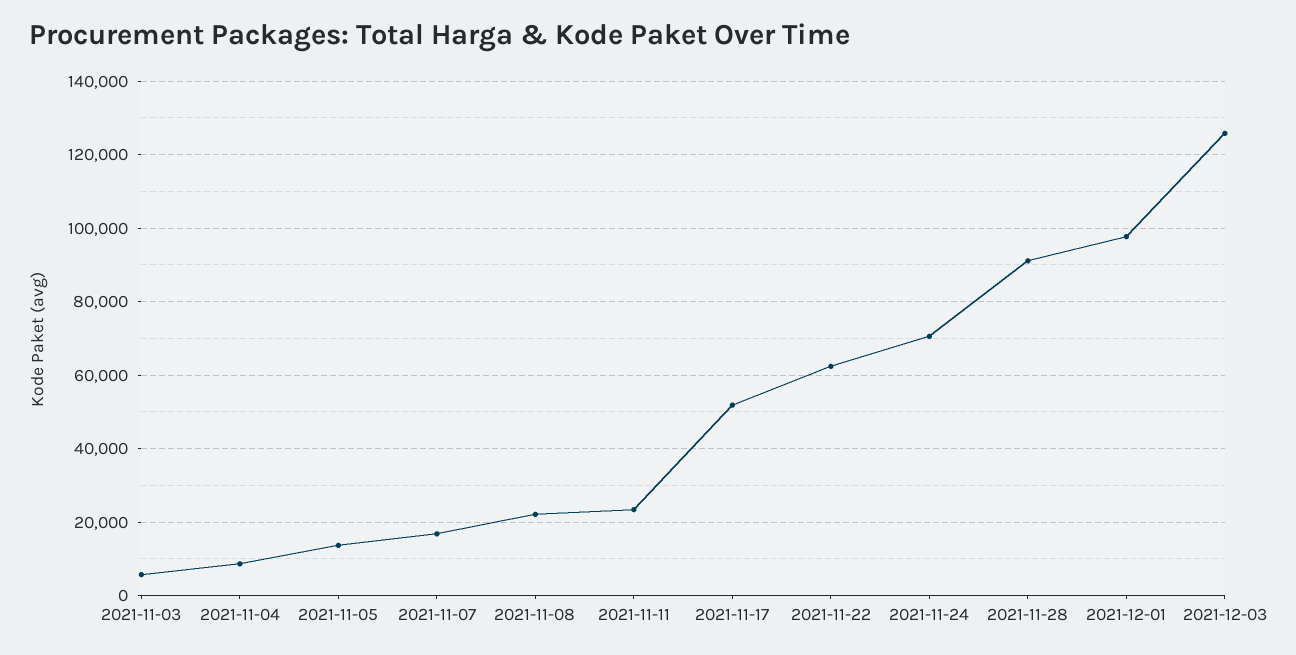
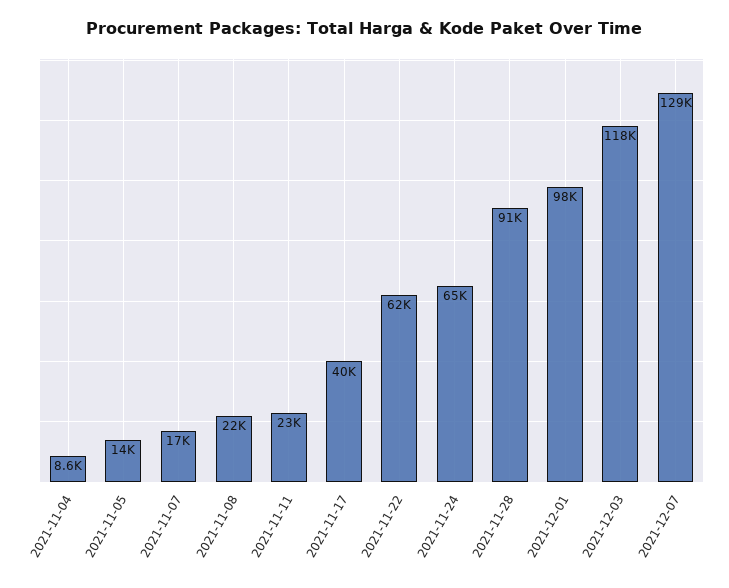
2021-11-03: 6000 -> none
2021-11-17: 52000 -> 40000
2021-11-24: 70000 -> 65000
2021-12-03: 126000 -> 118000
2021-12-07: none -> 129000

